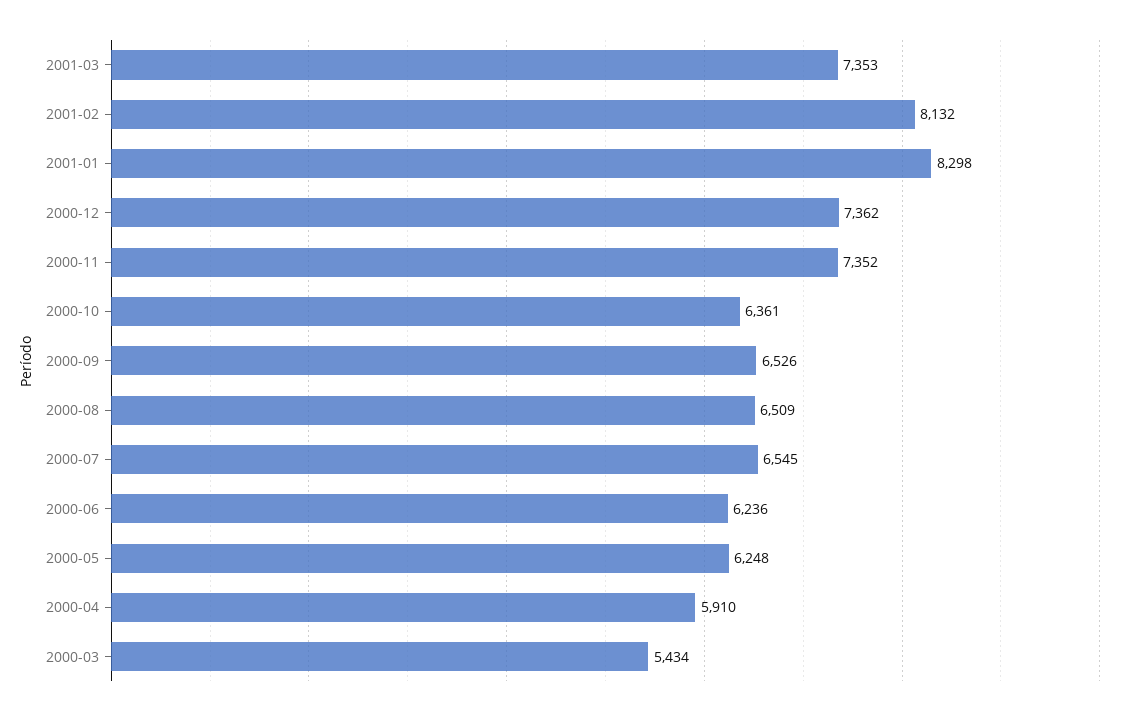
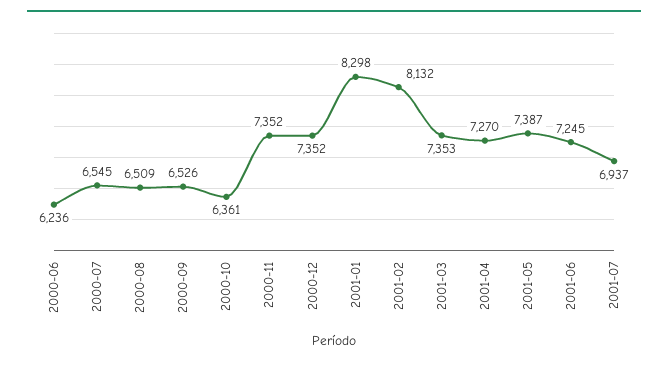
2000-12: 7362 -> 7352
2000-05: 6248 -> none
2000-04: 5910 -> none
2000-03: 5434 -> none
2001-04: none -> 7270
2001-05: none -> 7387
2001-06: none -> 7245
2001-07: none -> 6937

